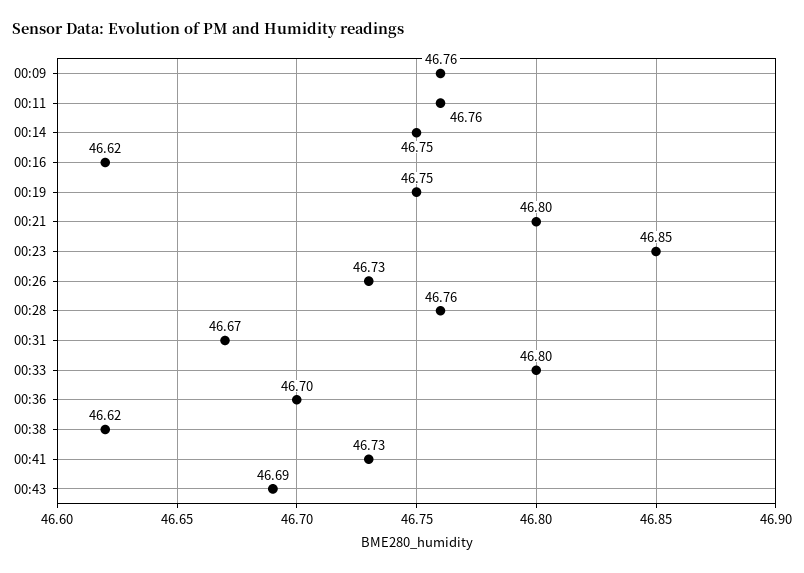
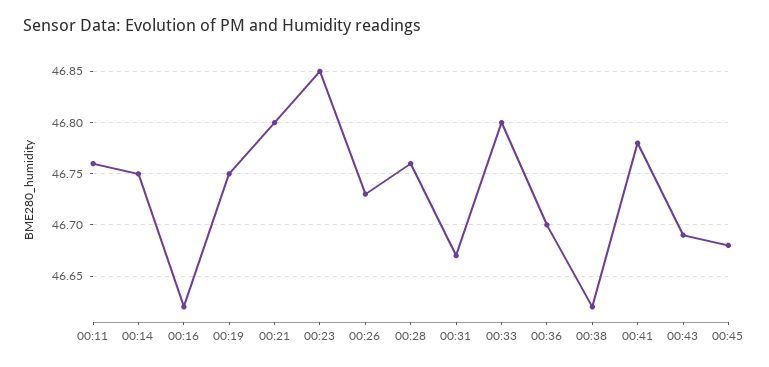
00:09: 46.76 -> none
00:41: 46.73 -> 46.78
00:45: none -> 46.68

